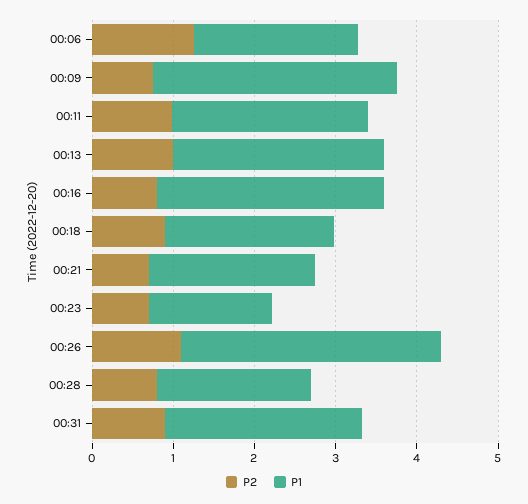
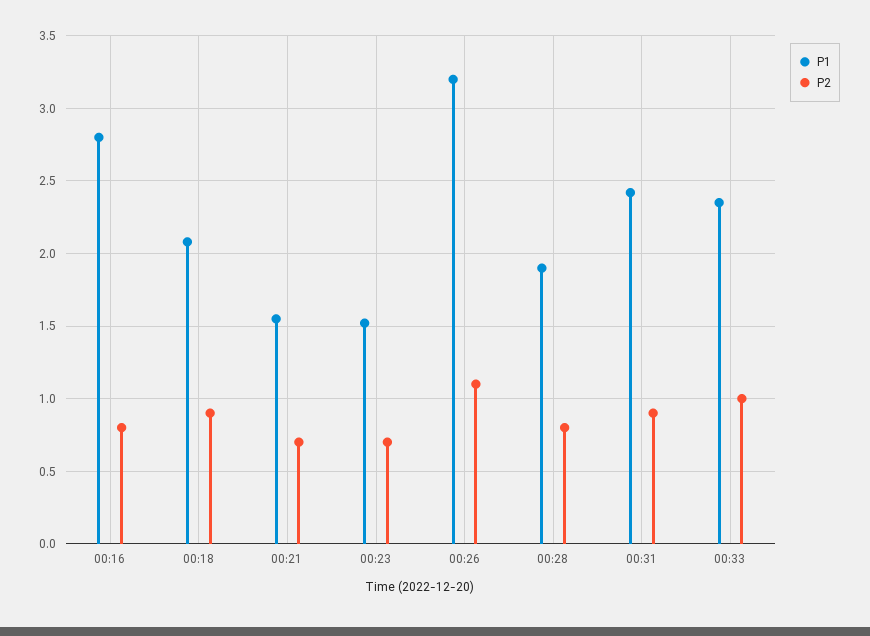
P2, 00:06: 1.2 -> none
P1, 00:06: 2 -> none
P2, 00:09: 0.8 -> none
P1, 00:09: 3 -> none
P2, 00:11: 1 -> none
P1, 00:11: 2.4 -> none
P2, 00:13: 1 -> none
P1, 00:13: 2.6 -> none
P1, 00:21: 2 -> 1.55
P1, 00:33: none -> 2.35
P2, 00:33: none -> 1

